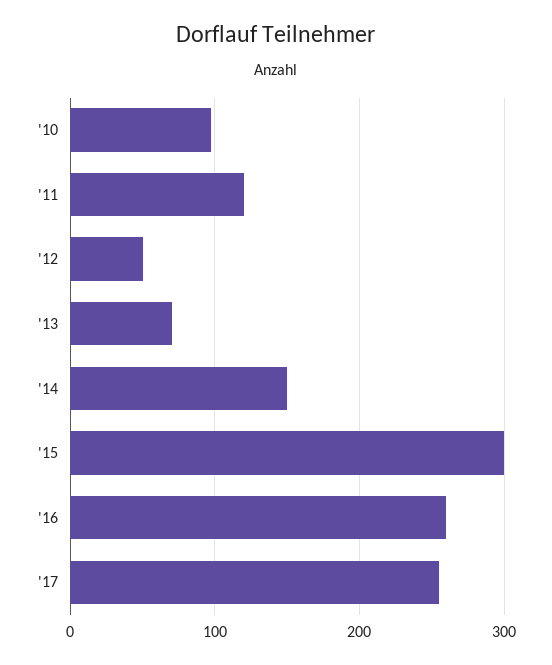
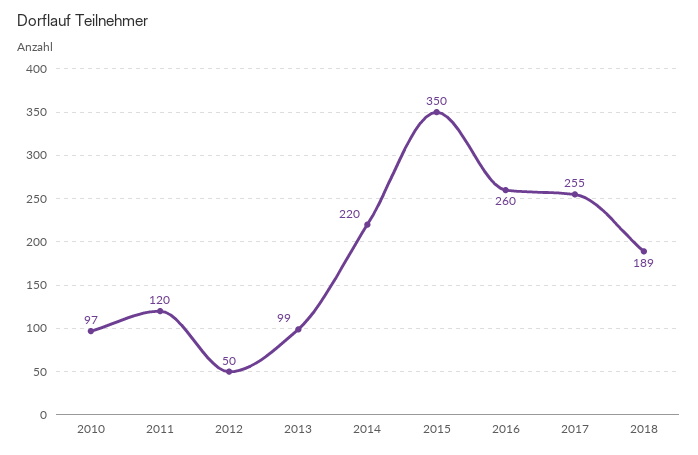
'13: 70 -> 99
'14: 150 -> 220
'15: 300 -> 350
2018: none -> 189

